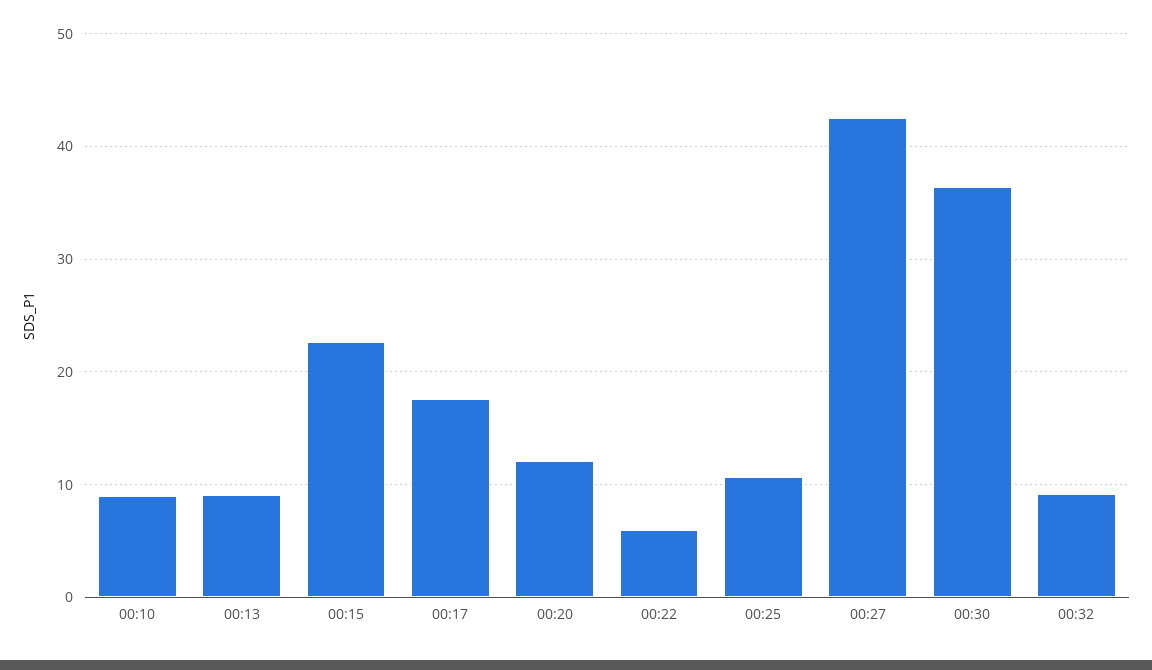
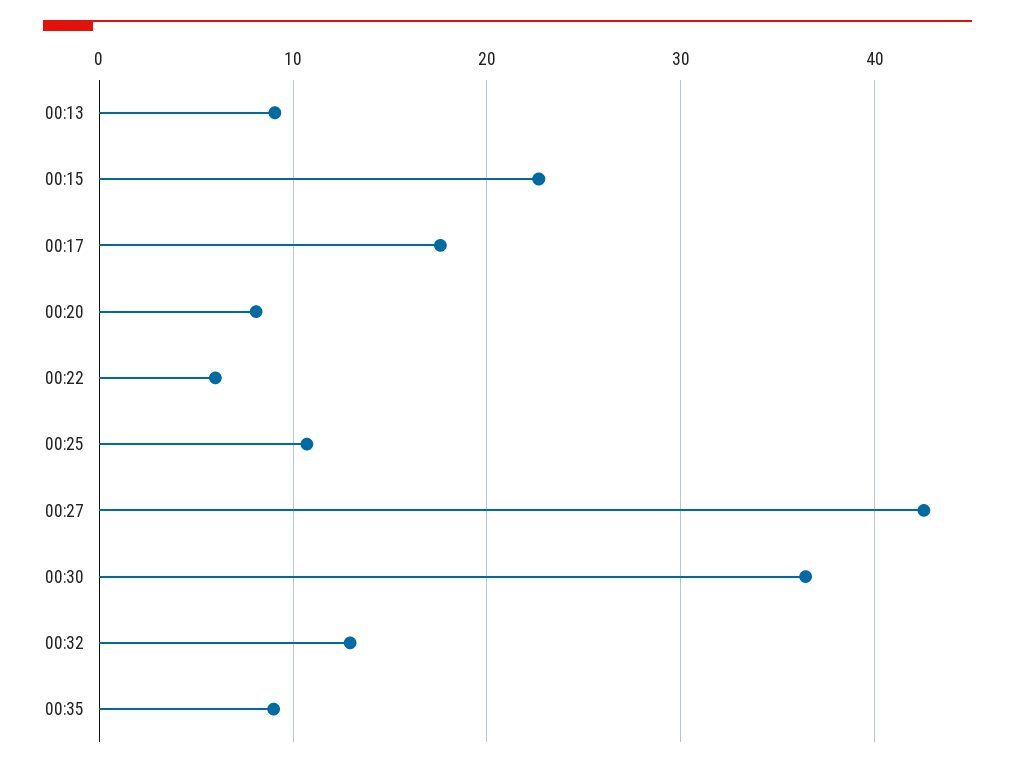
00:10: 9 -> none
00:20: 12 -> 8
00:32: 9 -> 13
00:35: none -> 9

